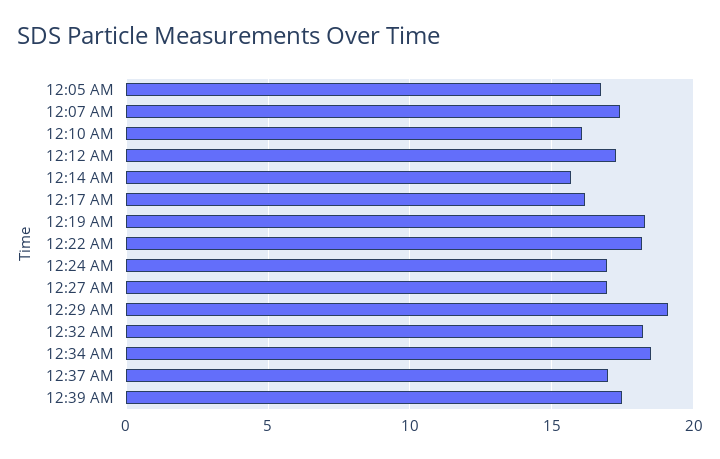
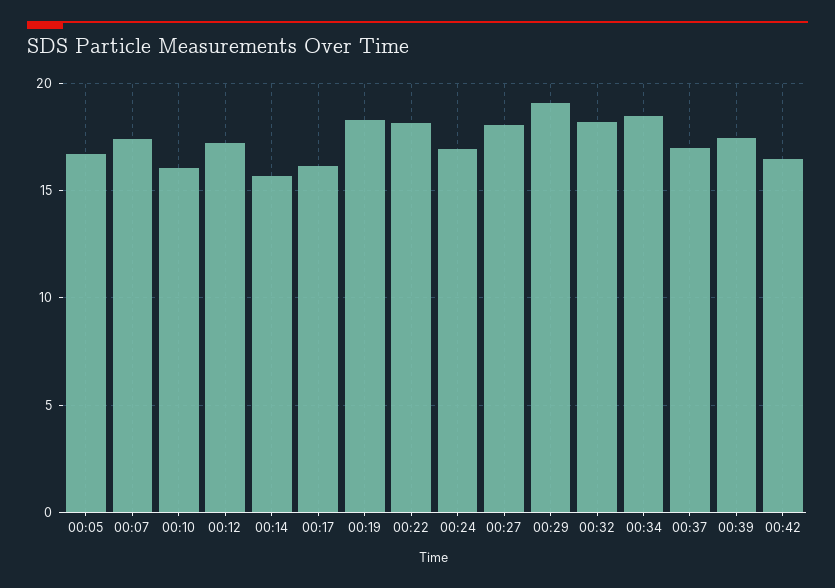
12:27 AM: 17 -> 18
00:42: none -> 16.5

